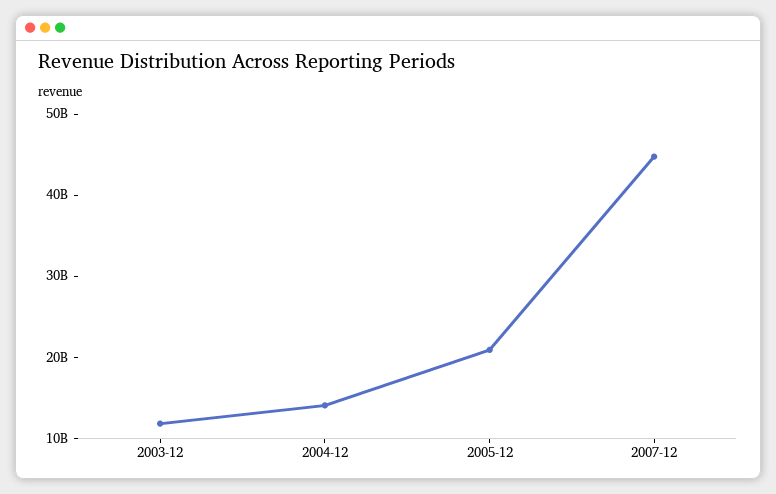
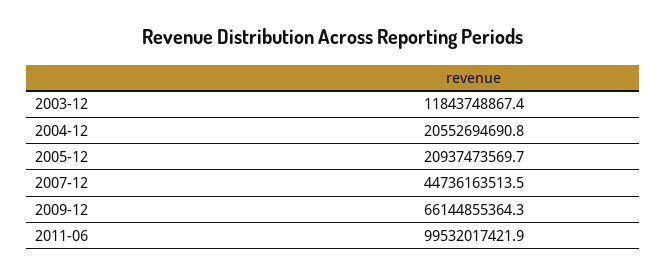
2004-12: 14000000000 -> 20552694690.8
2009-12: none -> 66144855364.3
2011-06: none -> 99532017421.9

